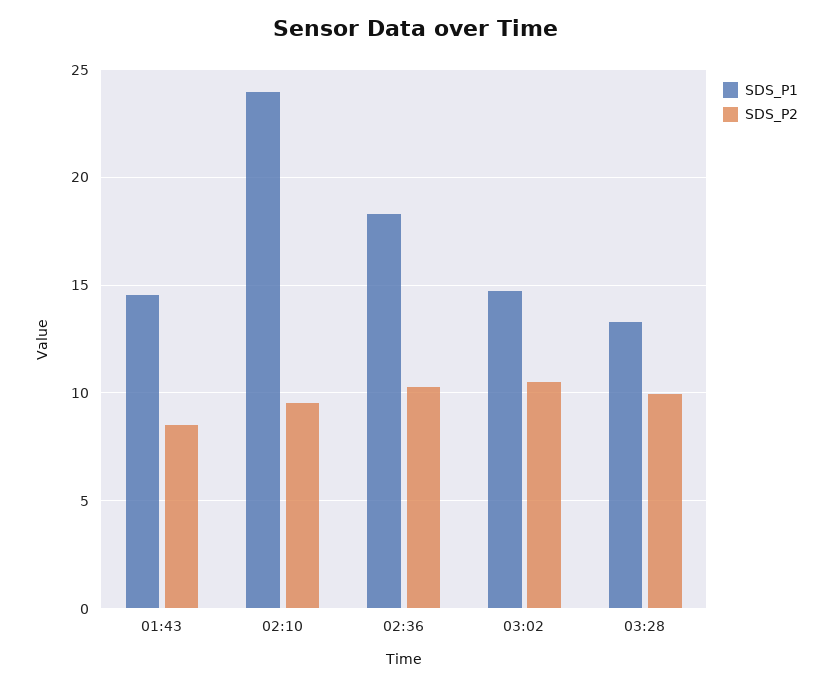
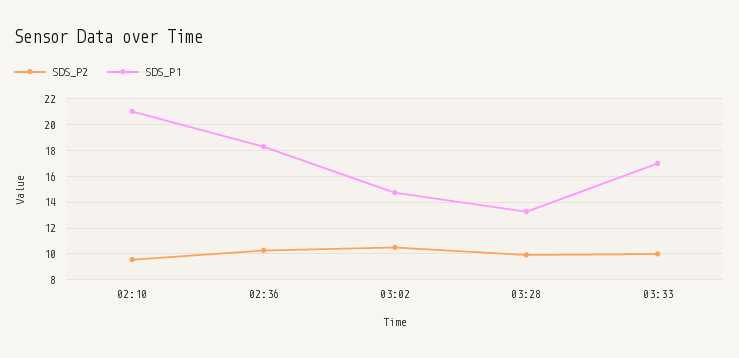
SDS_P1, 01:43: 14.5 -> none
SDS_P2, 01:43: 8.5 -> none
SDS_P1, 02:10: 24 -> 21
SDS_P2, 03:33: none -> 10
SDS_P1, 03:33: none -> 17

